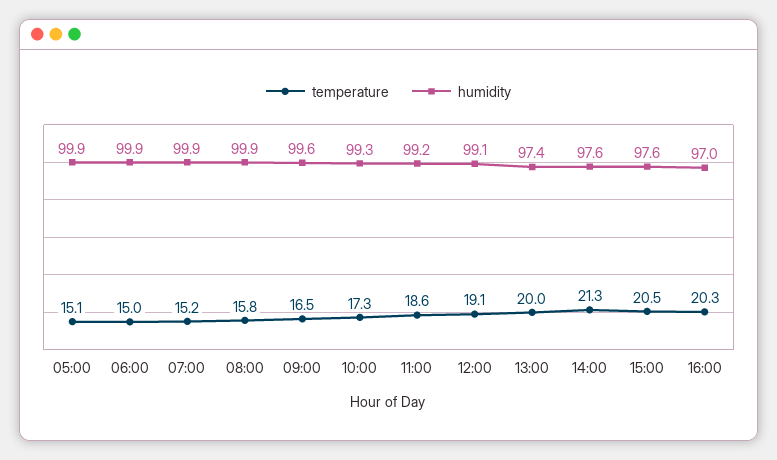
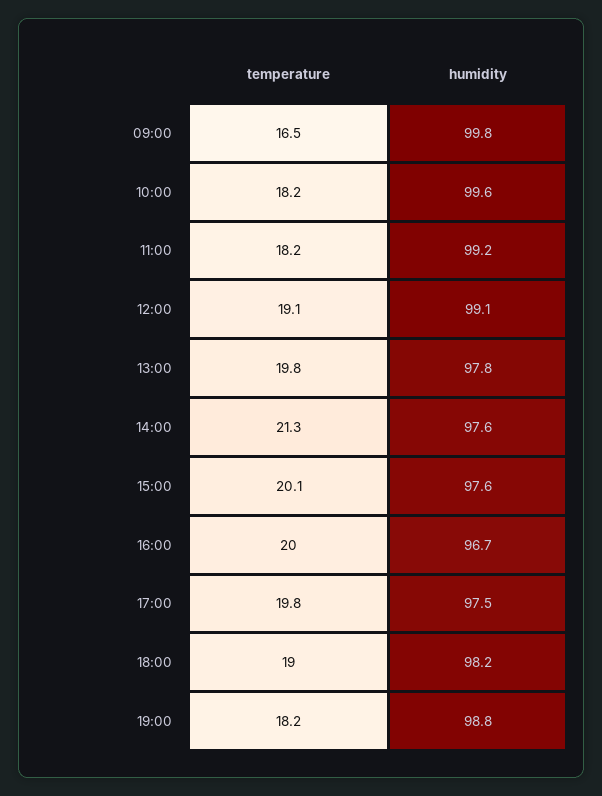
temperature, 05:00: 15.1 -> none
humidity, 05:00: 99.9 -> none
temperature, 06:00: 15 -> none
humidity, 06:00: 99.9 -> none
temperature, 07:00: 15.2 -> none
humidity, 07:00: 99.9 -> none
temperature, 08:00: 15.8 -> none
humidity, 08:00: 99.9 -> none
humidity, 09:00: 99.6 -> 99.8
temperature, 10:00: 17.3 -> 18.2
humidity, 10:00: 99.3 -> 99.6
temperature, 11:00: 18.6 -> 18.2
temperature, 13:00: 20 -> 19.8
humidity, 13:00: 97.4 -> 97.8
temperature, 15:00: 20.5 -> 20.1
temperature, 16:00: 20.3 -> 20
humidity, 16:00: 97 -> 96.7
temperature, 17:00: none -> 19.8
humidity, 17:00: none -> 97.5
temperature, 18:00: none -> 19
humidity, 18:00: none -> 98.2
temperature, 19:00: none -> 18.2
humidity, 19:00: none -> 98.8

